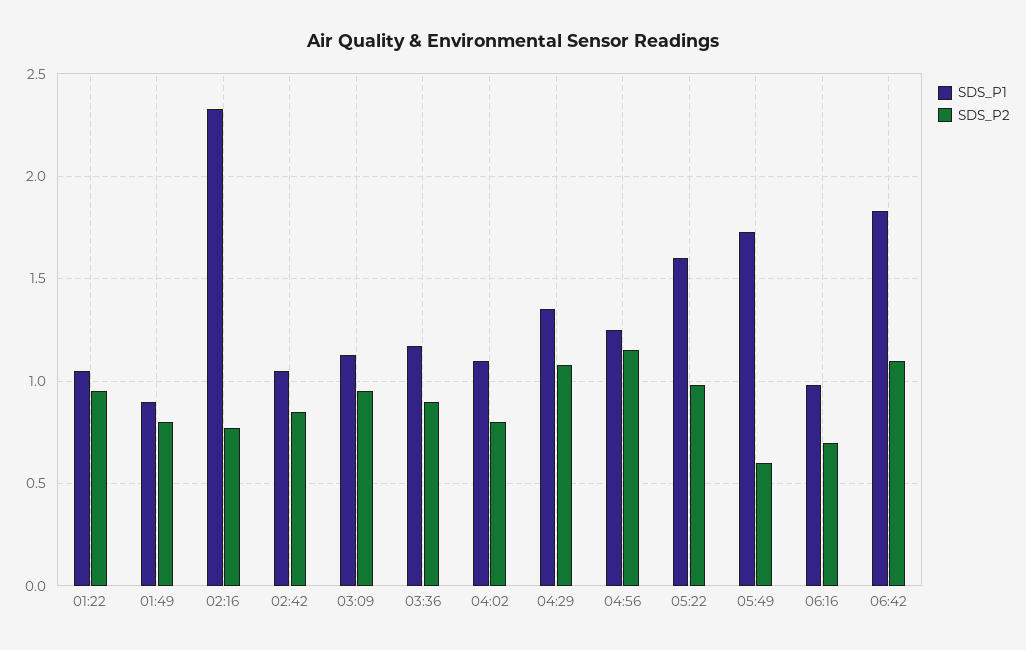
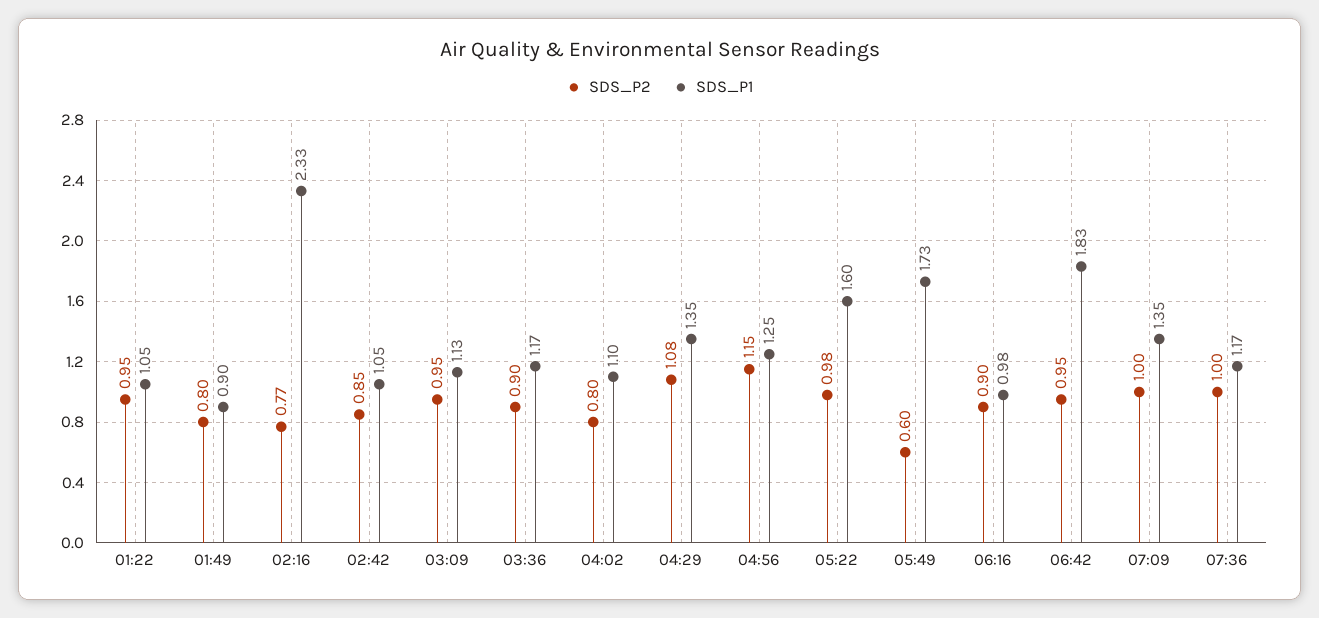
SDS_P2, 06:16: 0.7 -> 0.9
SDS_P2, 06:42: 1.1 -> 0.95
SDS_P2, 07:09: none -> 1
SDS_P1, 07:09: none -> 1.35
SDS_P2, 07:36: none -> 1
SDS_P1, 07:36: none -> 1.17

